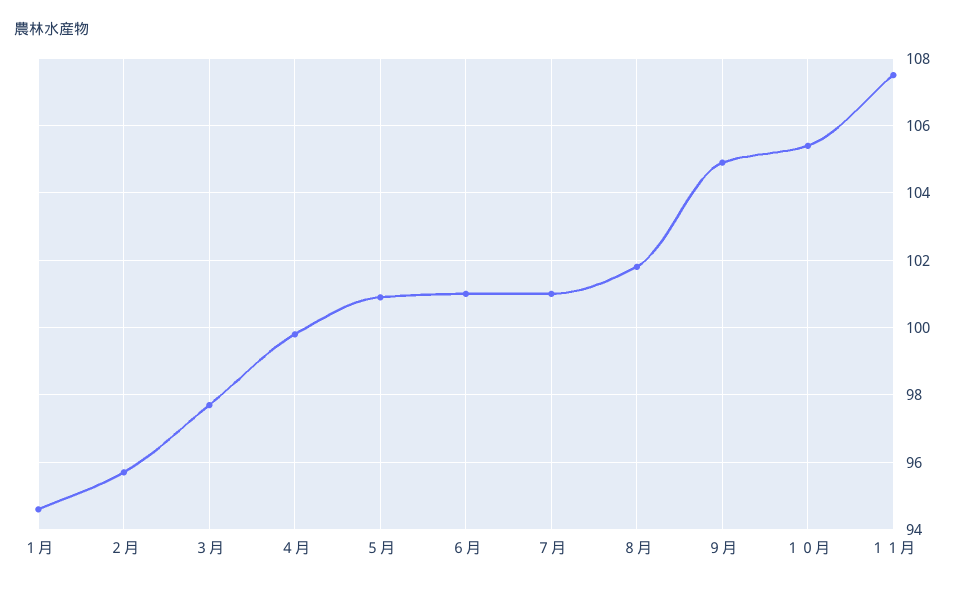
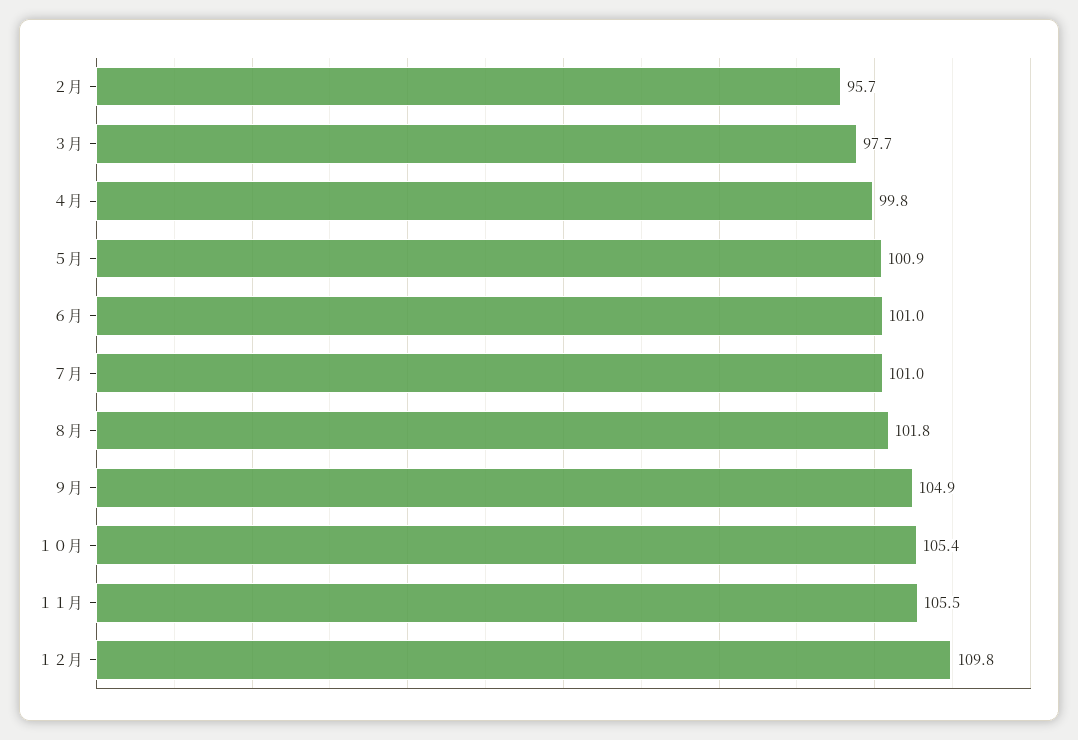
１月: 94.5 -> none
１１月: 107.5 -> 105.5
１２月: none -> 109.8

